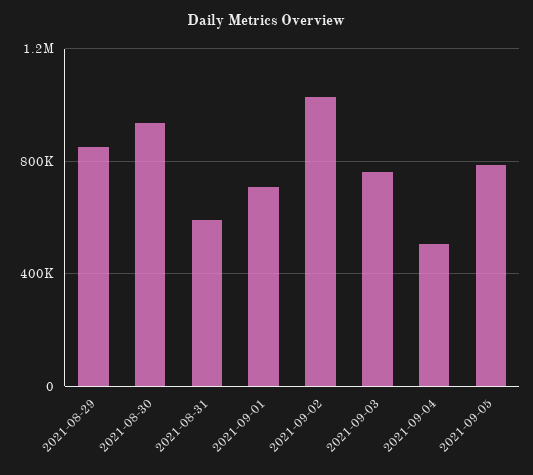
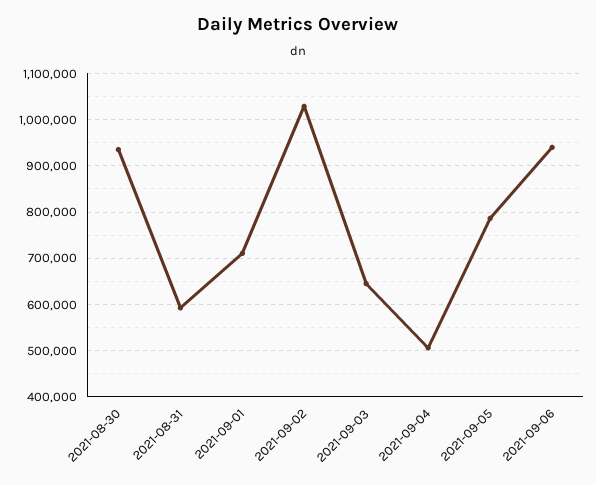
2021-08-29: 850000 -> none
2021-09-03: 750000 -> 640000
2021-09-06: none -> 940000

